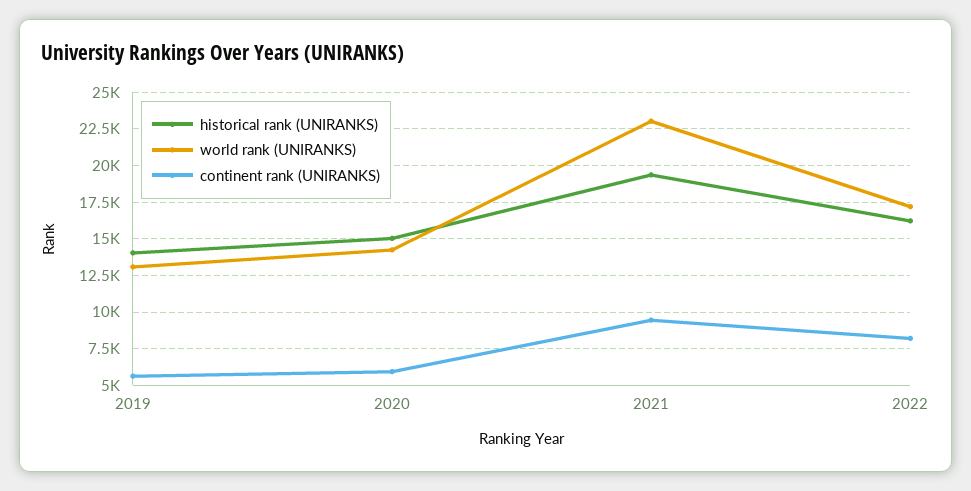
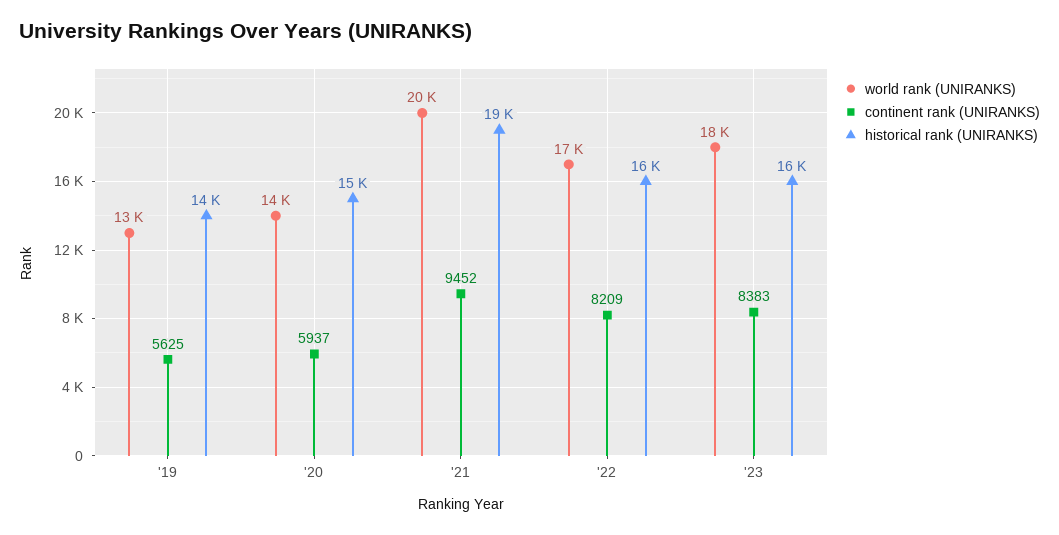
world rank (UNIRANKS), 2021: 23000 -> 20000
world rank (UNIRANKS), '23: none -> 18000
continent rank (UNIRANKS), '23: none -> 8383
historical rank (UNIRANKS), '23: none -> 16000

